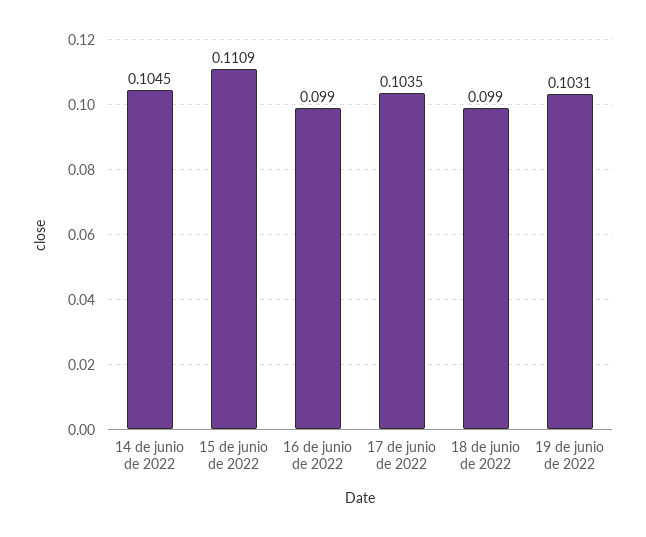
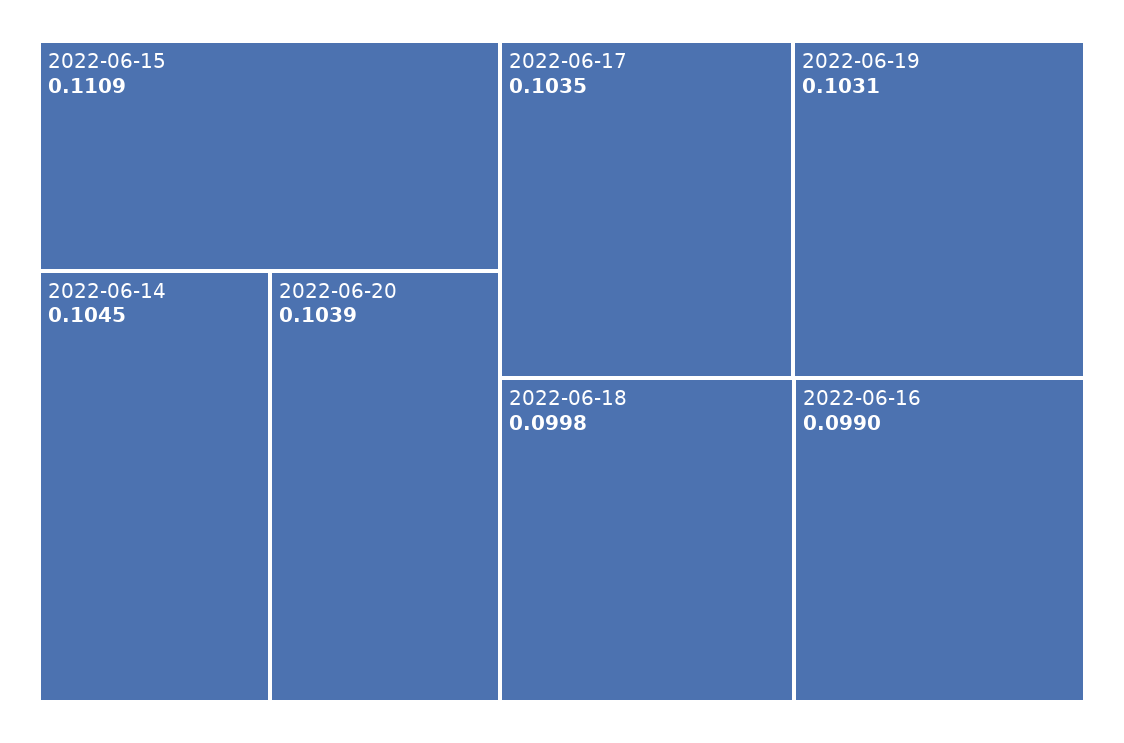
18 de junio de 2022: 0.099 -> 0.0998
2022-06-20: none -> 0.1039

